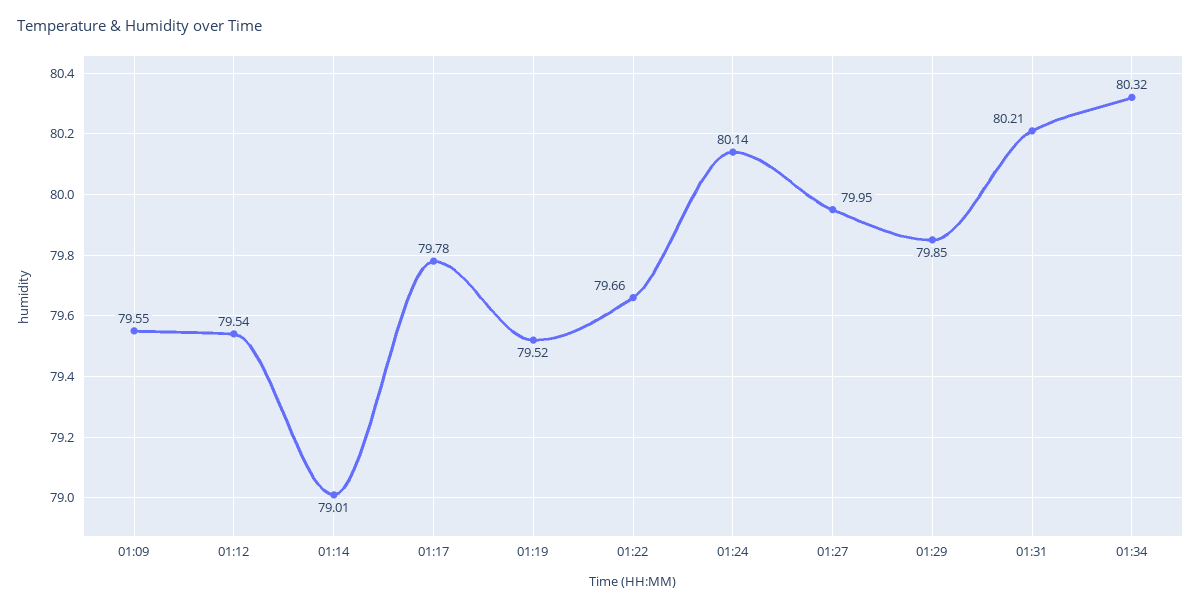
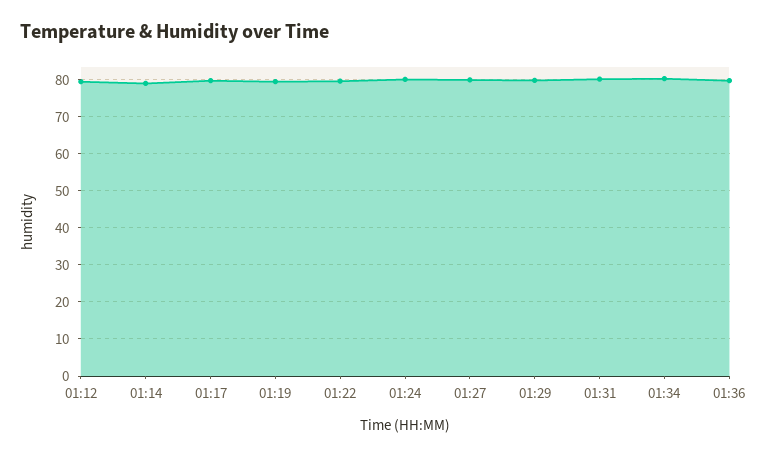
01:09: 79.55 -> none
01:36: none -> 80

